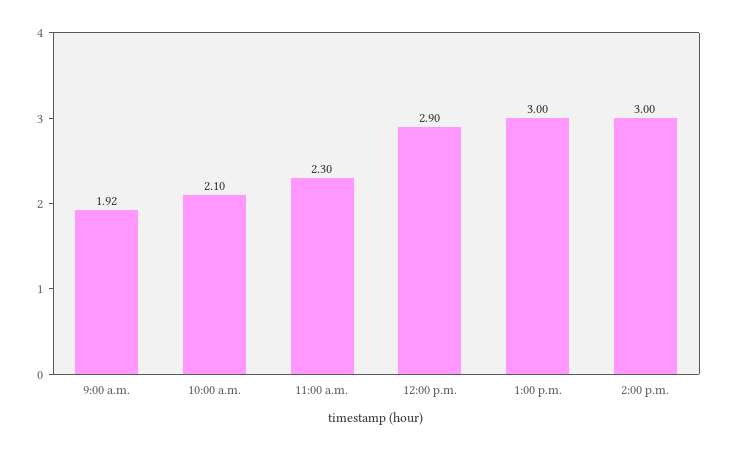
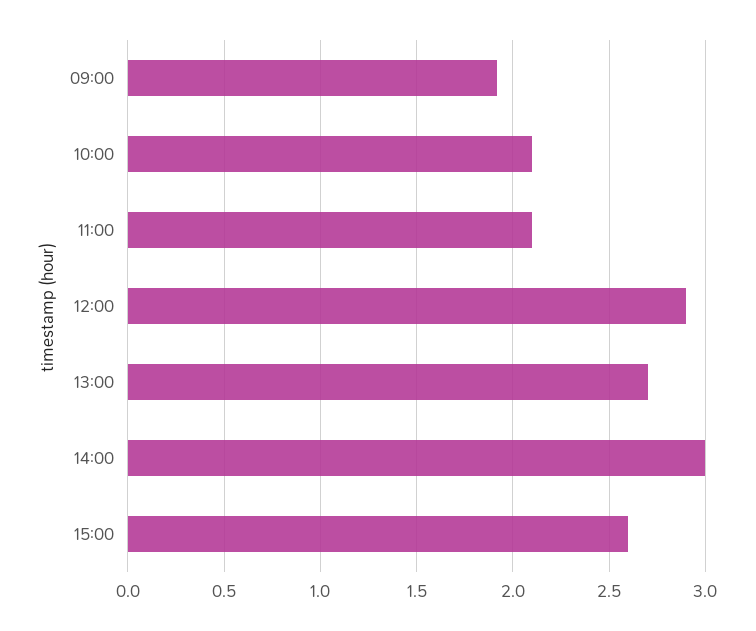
11:00 a.m.: 2.3 -> 2.1
1:00 p.m.: 3 -> 2.7
15:00: none -> 2.6

